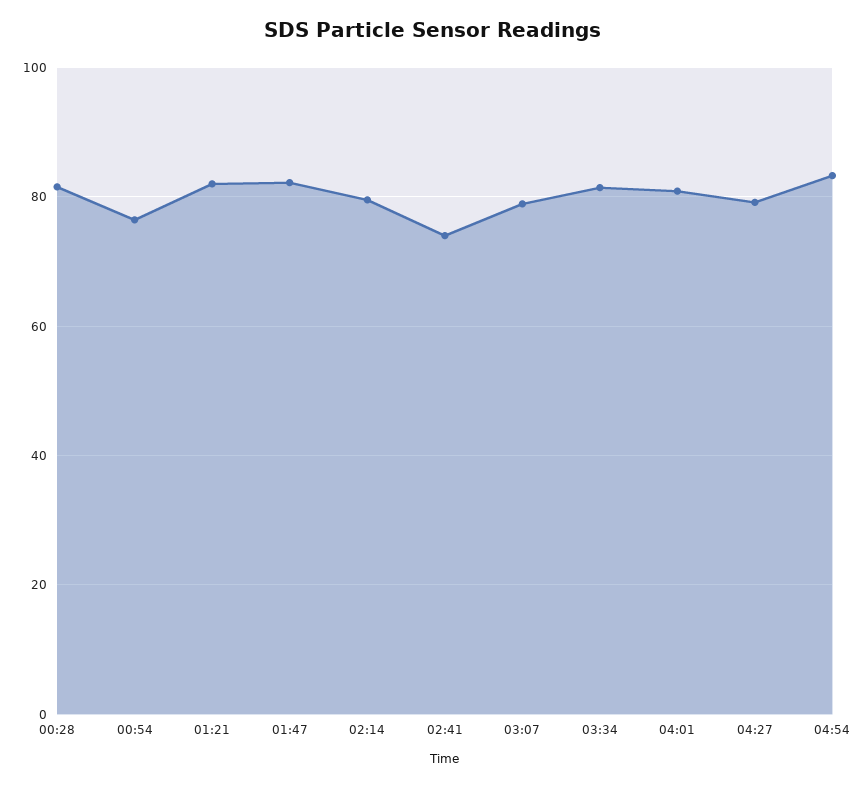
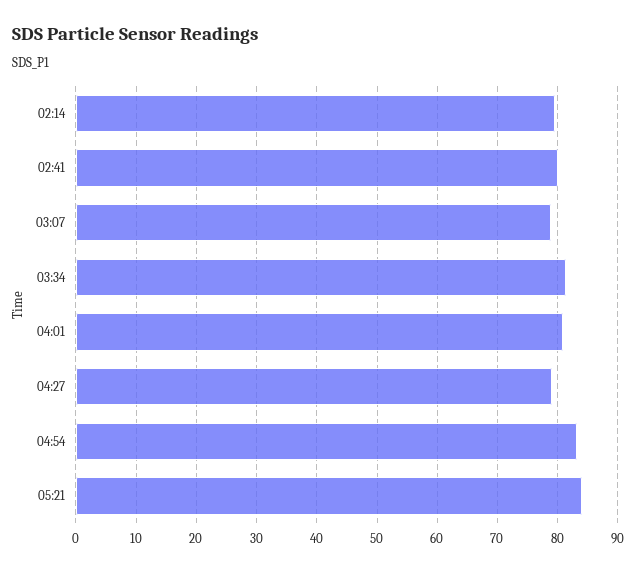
00:28: 82 -> none
00:54: 76 -> none
01:21: 82 -> none
01:47: 82 -> none
02:41: 74 -> 80
05:21: none -> 84

